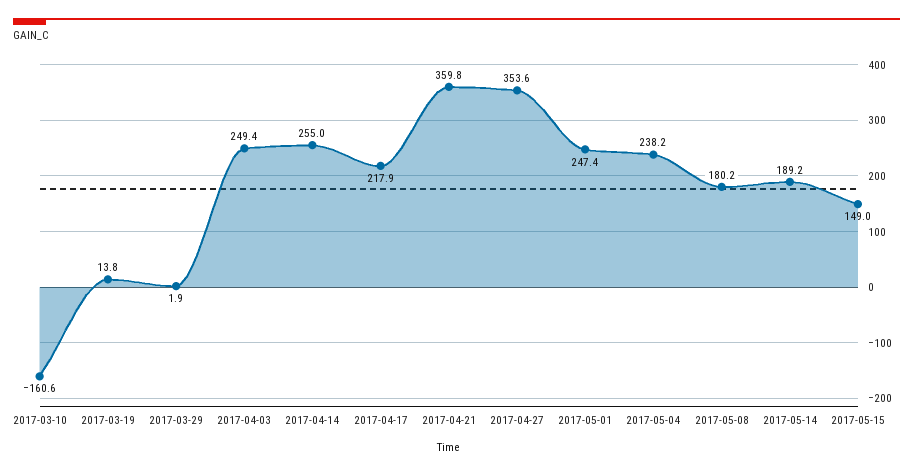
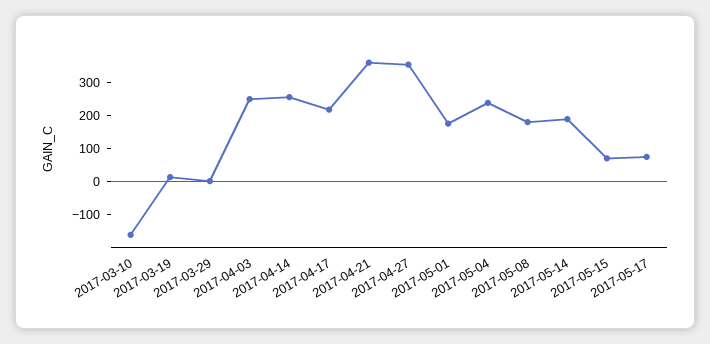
2017-05-01: 247.4 -> 175
2017-05-15: 149 -> 75
2017-05-17: none -> 75

